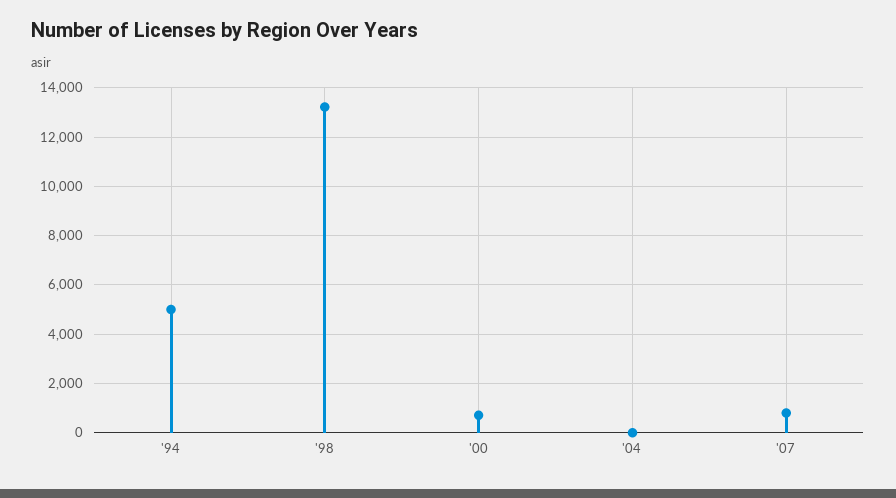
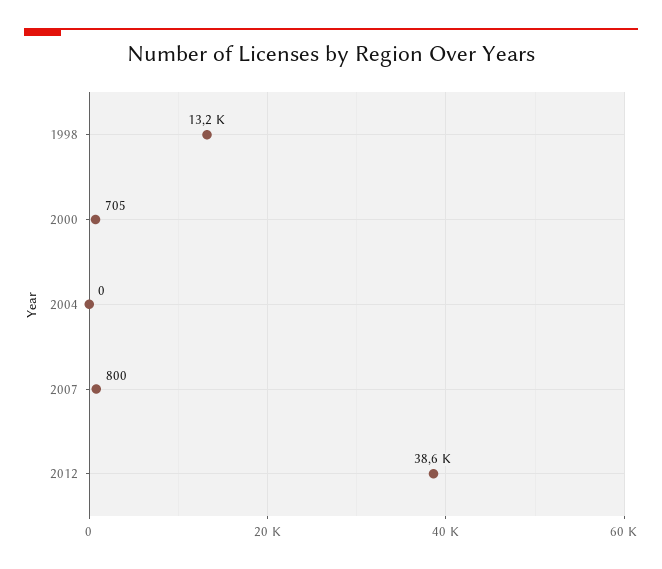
'94: 5000 -> none
2012: none -> 38600

